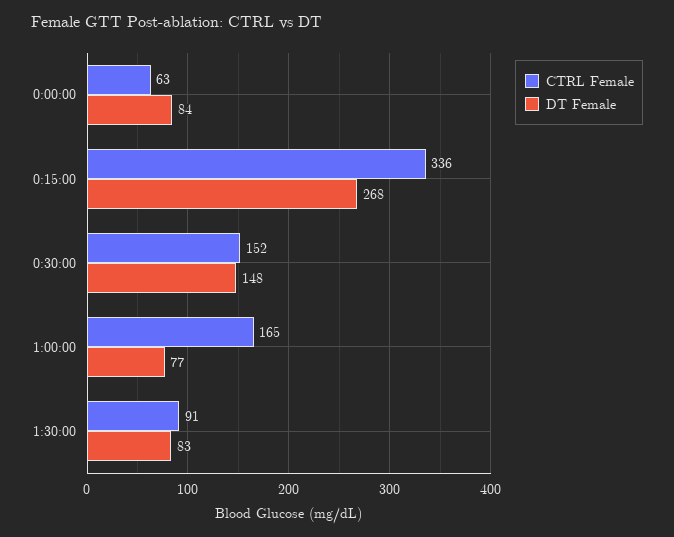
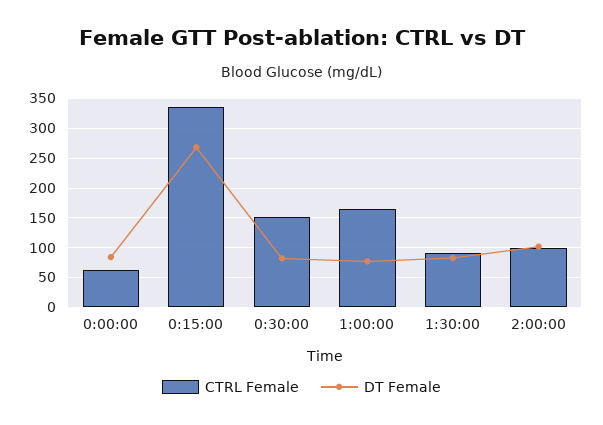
DT Female, 0:30:00: 148 -> 75
CTRL Female, 2:00:00: none -> 100
DT Female, 2:00:00: none -> 100

